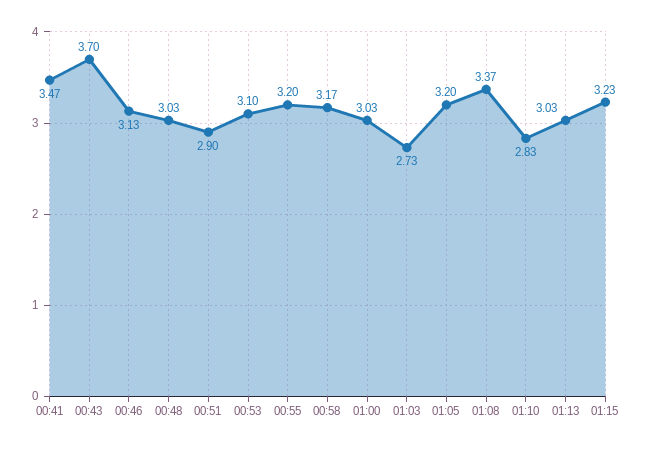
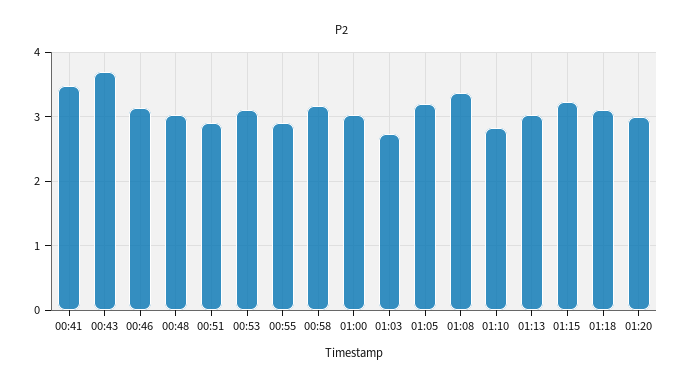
00:55: 3.2 -> 2.9
01:18: none -> 3.1
01:20: none -> 3

